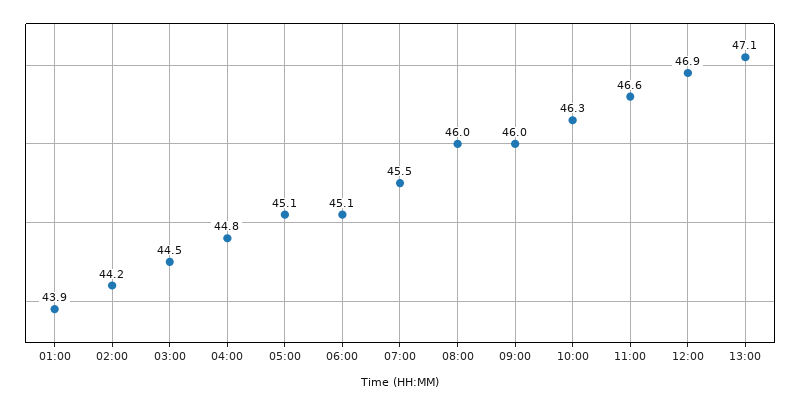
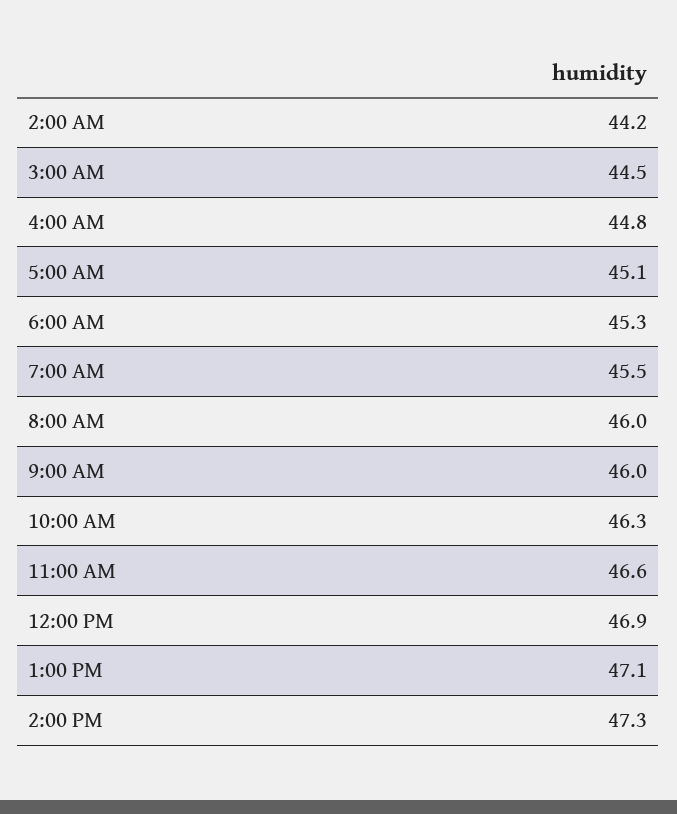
01:00: 43.9 -> none
06:00: 45.1 -> 45.3
2:00 PM: none -> 47.3

